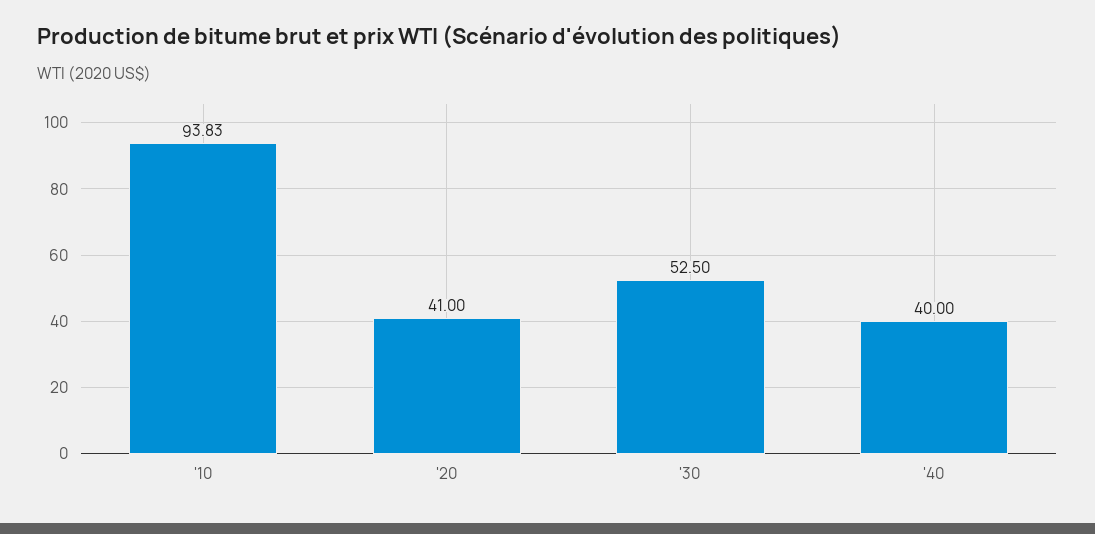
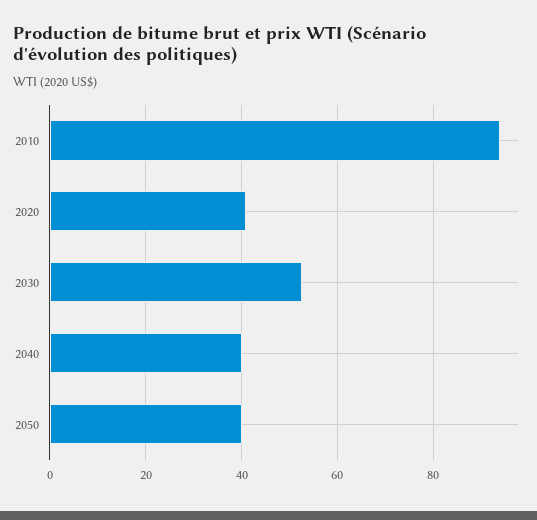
2050: none -> 40

